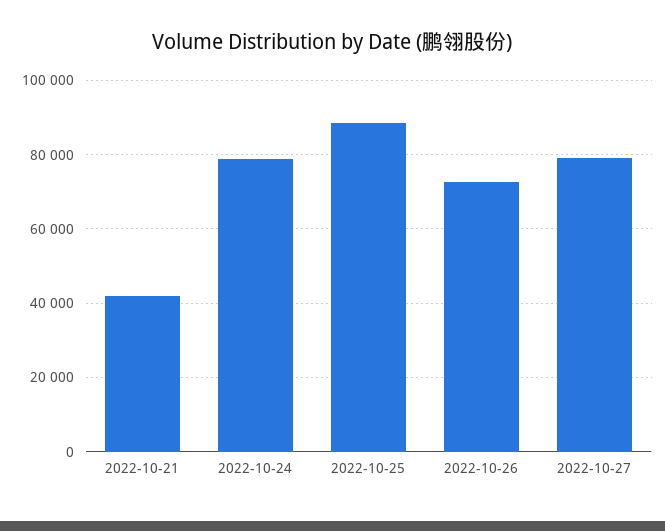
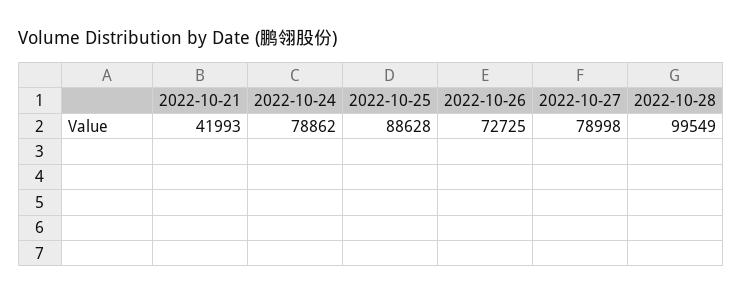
2022-10-28: none -> 99549

